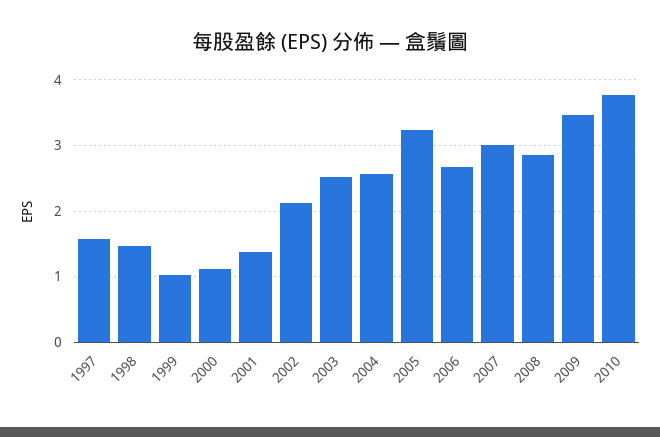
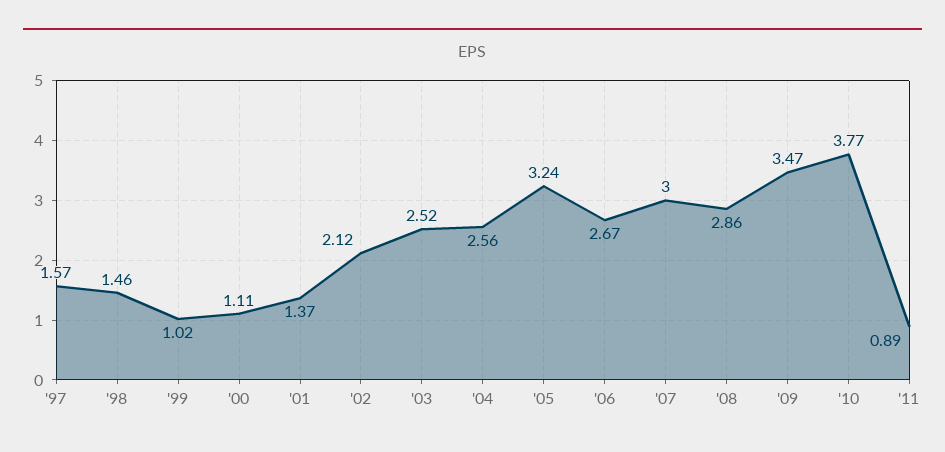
'11: none -> 0.89

